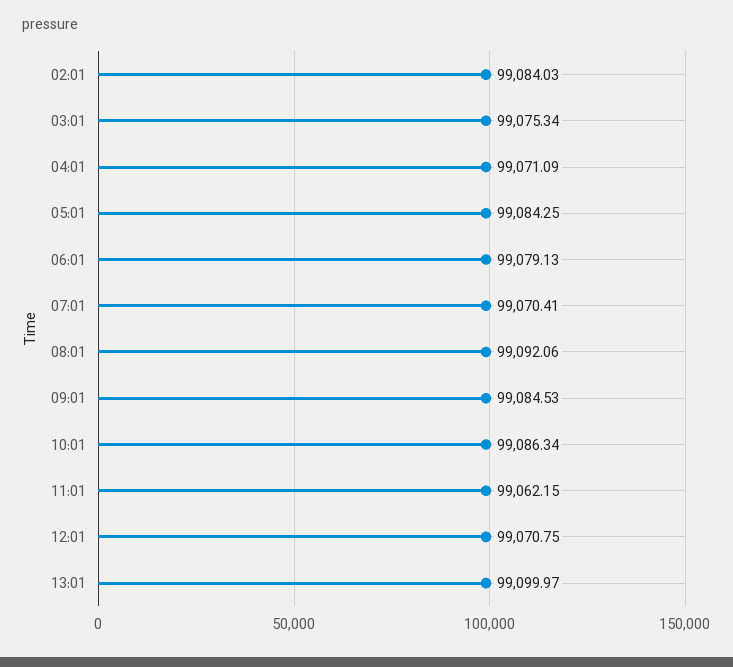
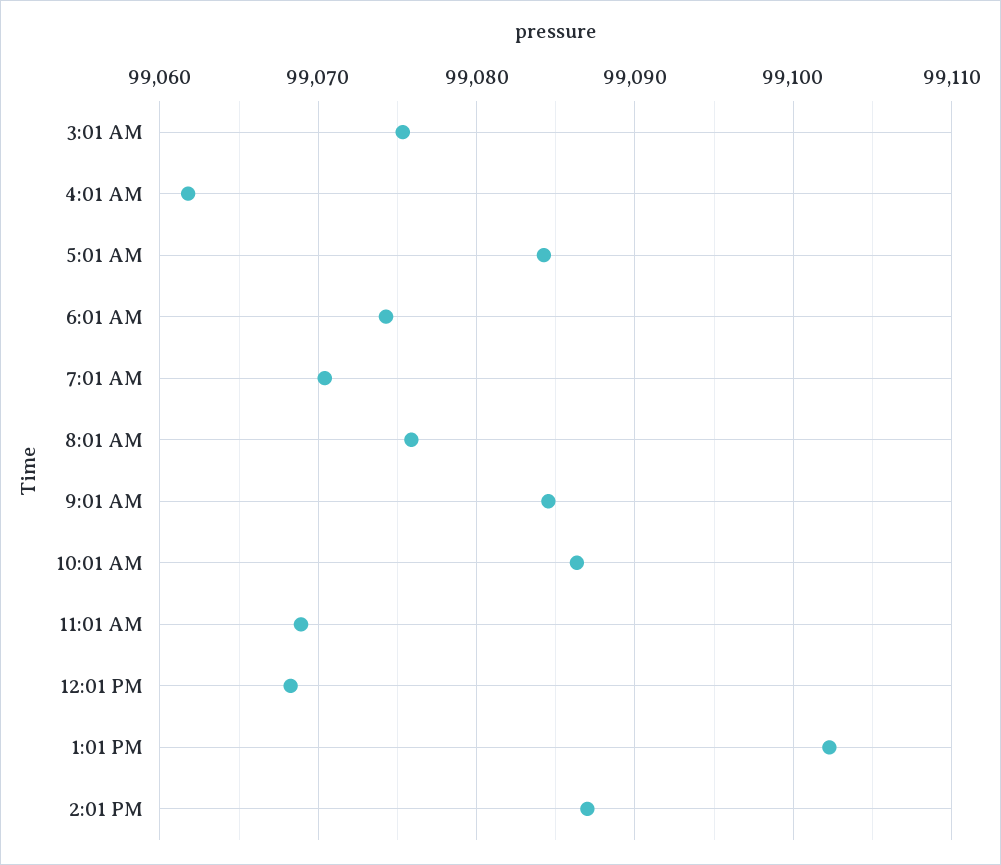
02:01: 99084.03 -> none
04:01: 99071.09 -> 99062
06:01: 99079.13 -> 99074
08:01: 99092.06 -> 99076
11:01: 99062.15 -> 99069
12:01: 99070.75 -> 99068
13:01: 99099.97 -> 99102
2:01 PM: none -> 99087

